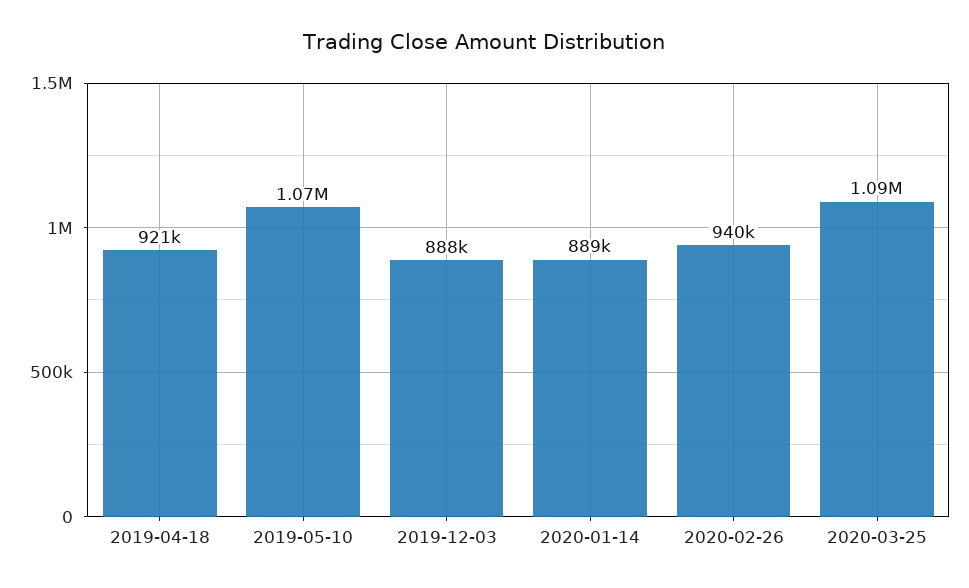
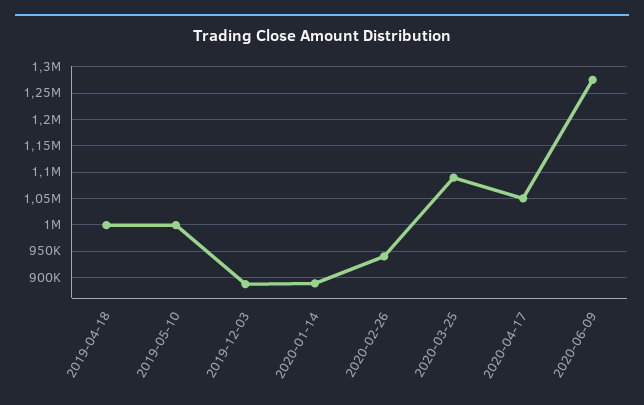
2019-04-18: 921000 -> 1000000
2019-05-10: 1070000 -> 1000000
2020-04-17: none -> 1050000
2020-06-09: none -> 1275000

